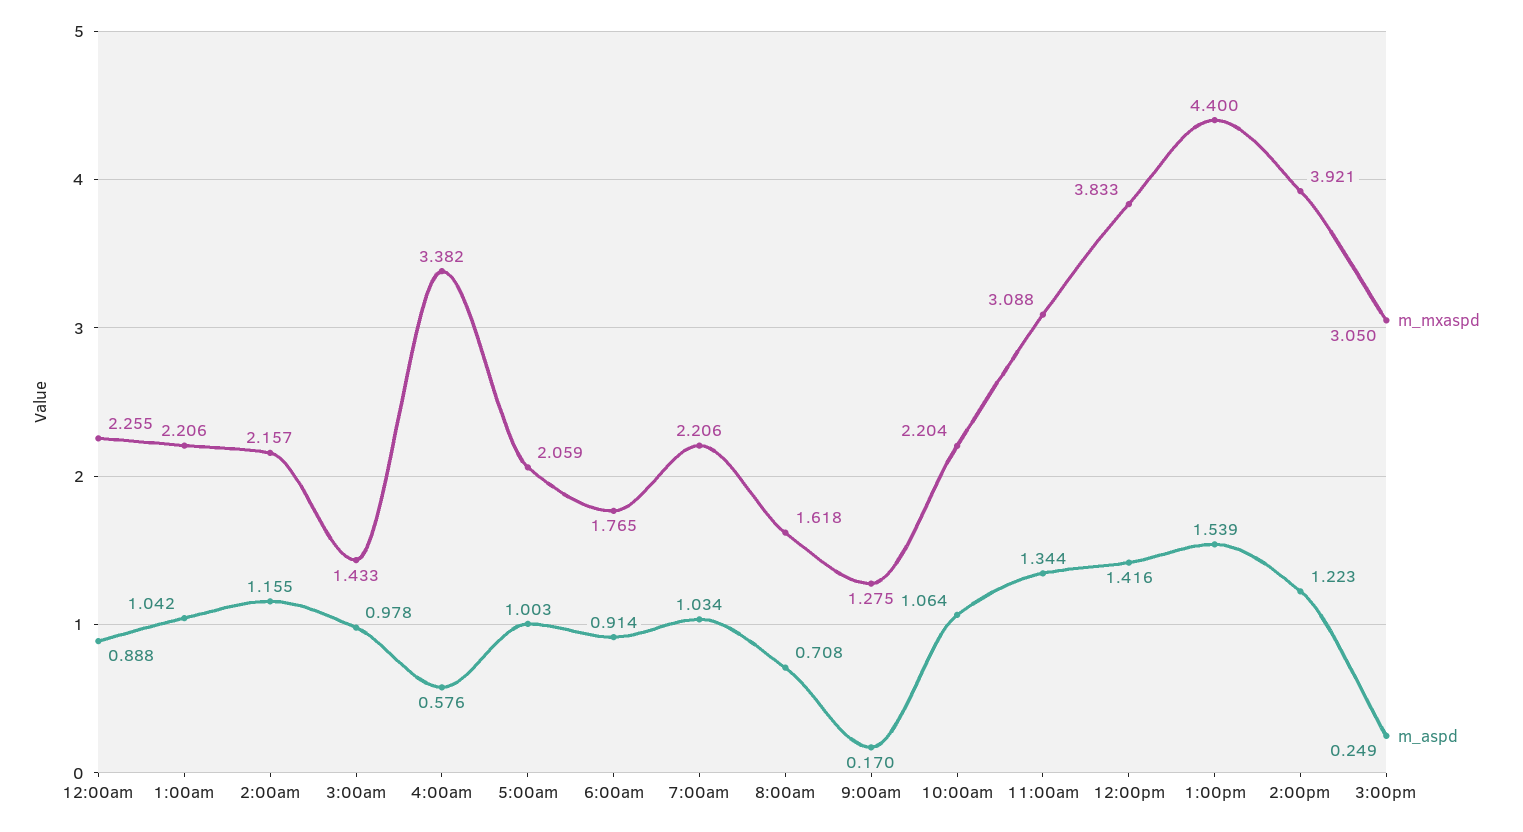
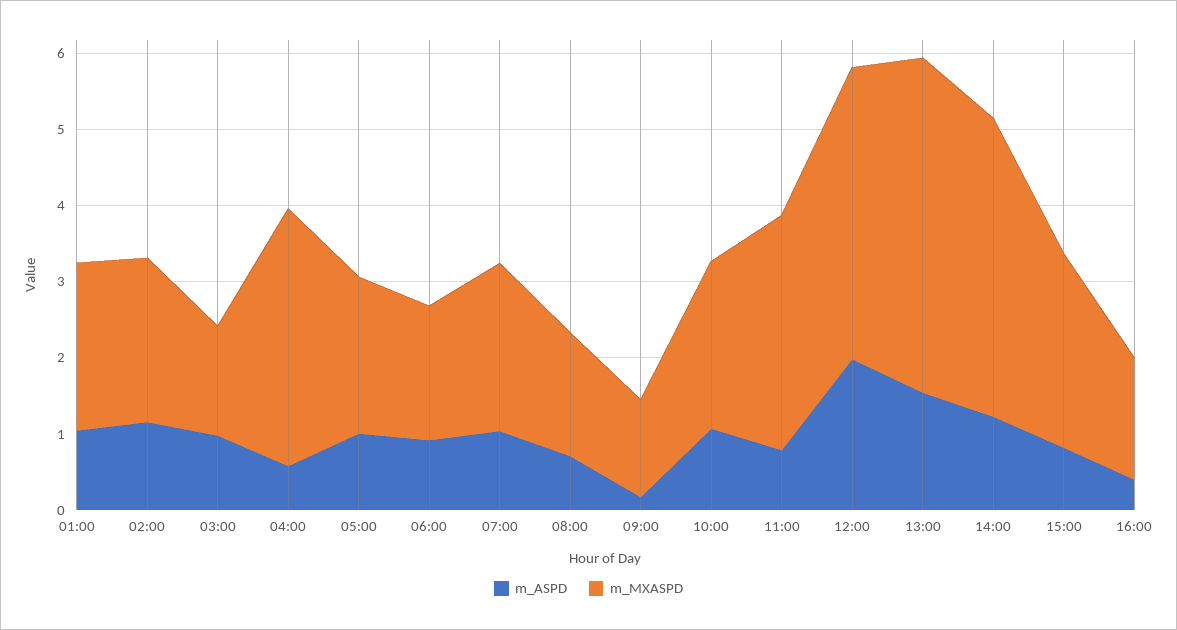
m_mxaspd, 12:00am: 2.255 -> none
m_aspd, 12:00am: 0.888 -> none
m_aspd, 11:00am: 1.344 -> 0.8
m_aspd, 12:00pm: 1.416 -> 2
m_mxaspd, 3:00pm: 3.05 -> 2.6
m_aspd, 3:00pm: 0.249 -> 0.8
m_aspd, 16:00: none -> 0.4
m_mxaspd, 16:00: none -> 1.6

